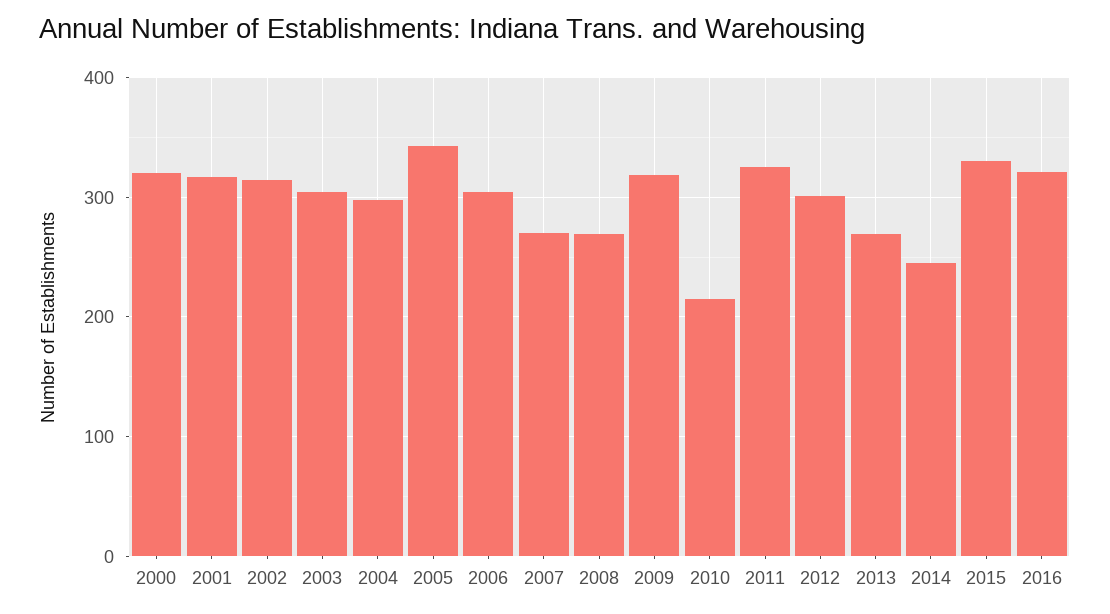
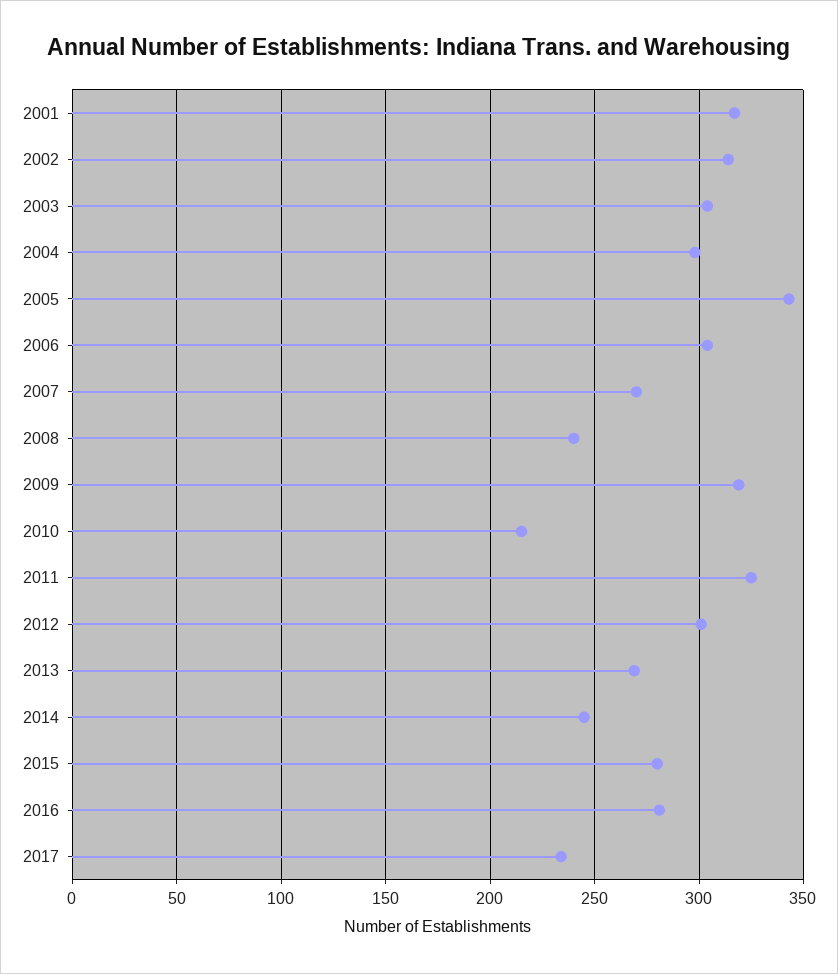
2000: 320 -> none
2008: 270 -> 240
2015: 330 -> 280
2016: 320 -> 280
2017: none -> 235

